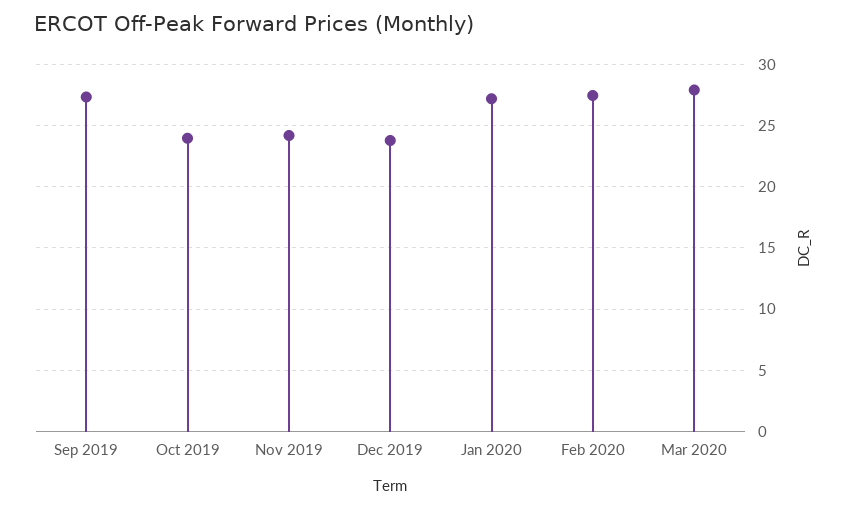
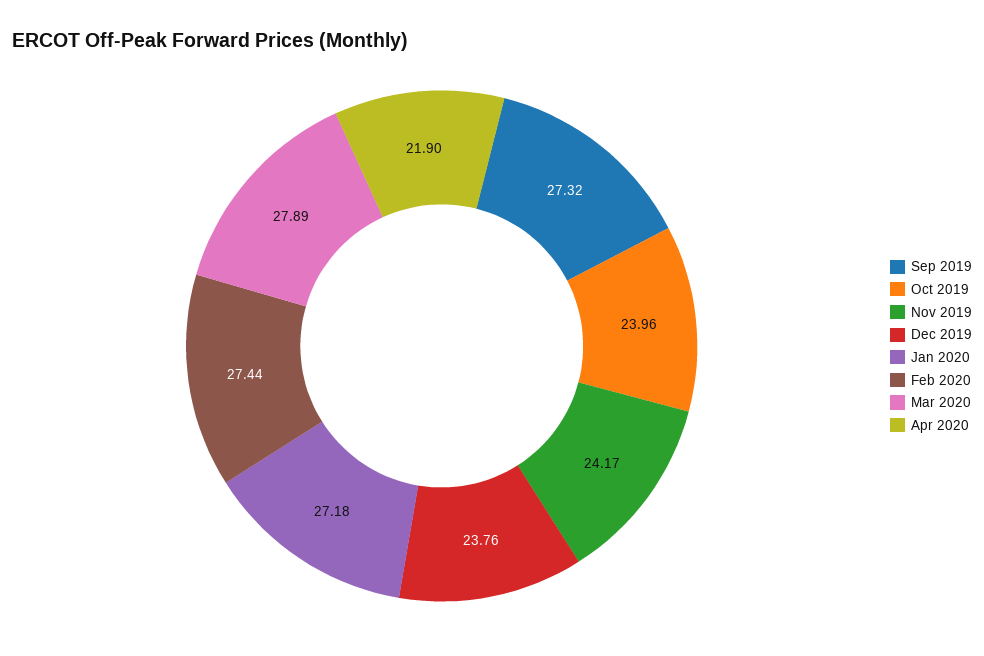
Apr 2020: none -> 21.9

